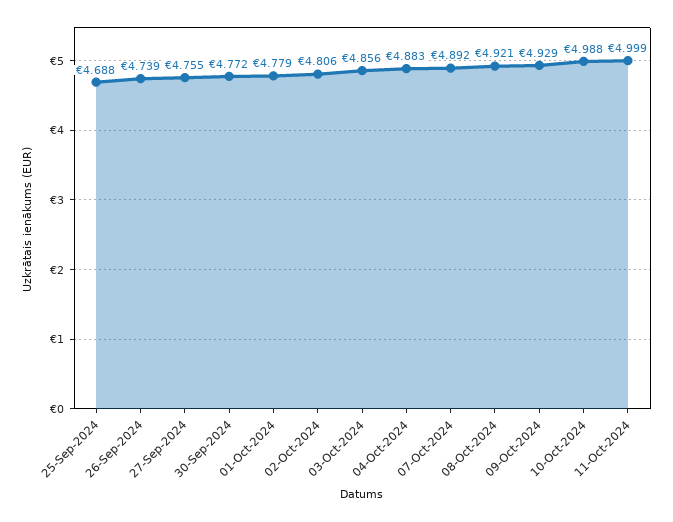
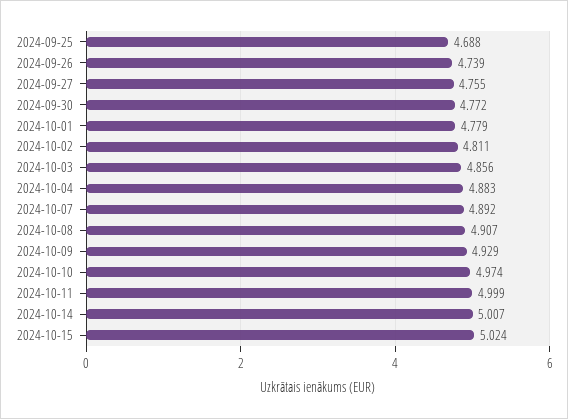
02-Oct-2024: 4.806 -> 4.811
08-Oct-2024: 4.921 -> 4.907
10-Oct-2024: 4.988 -> 4.974
2024-10-14: none -> 5.007
2024-10-15: none -> 5.024

